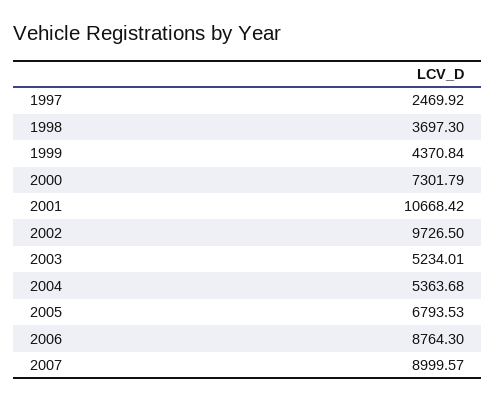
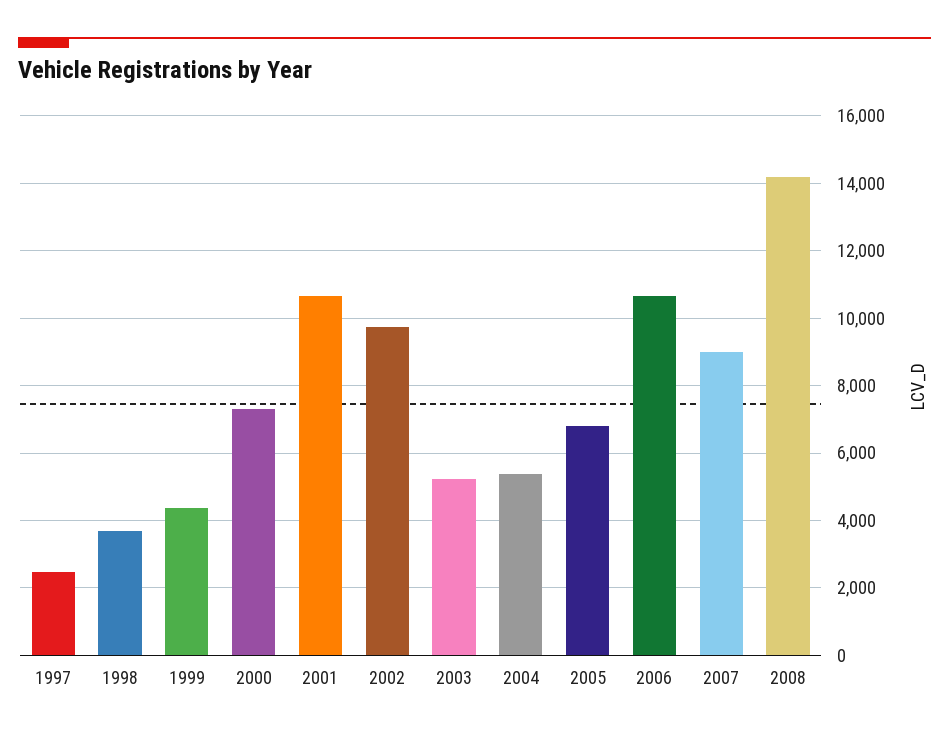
2006: 8764.3 -> 10600
2008: none -> 14200

